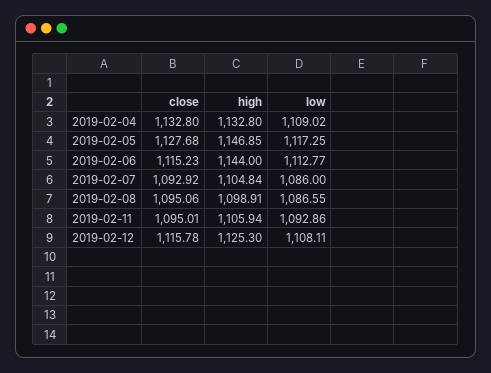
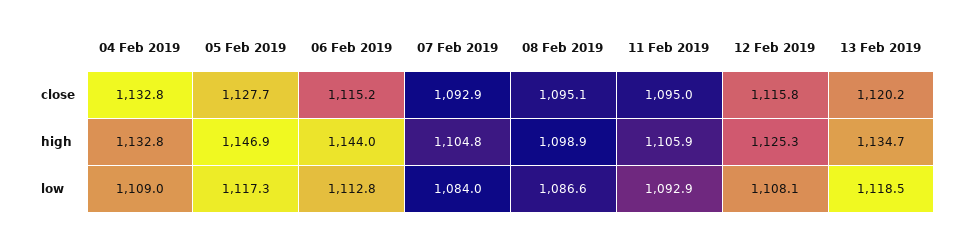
low, 2019-02-07: 1086 -> 1084
close, 13 Feb 2019: none -> 1120.2
high, 13 Feb 2019: none -> 1134.7
low, 13 Feb 2019: none -> 1118.5

